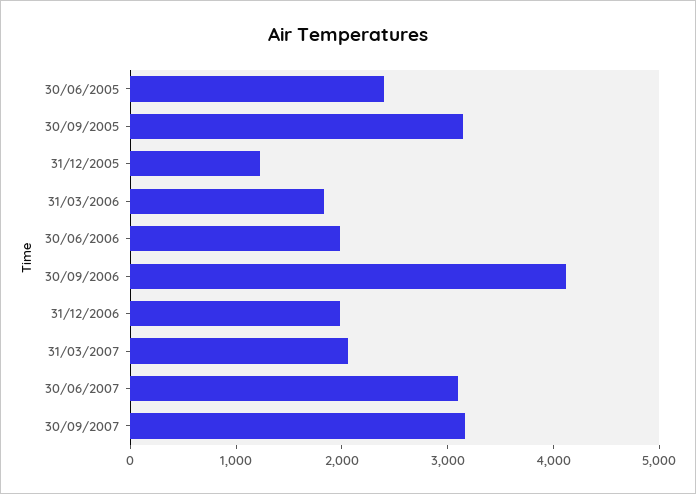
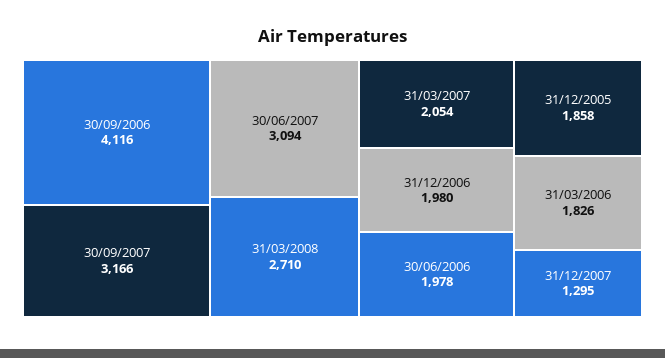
30/06/2005: 2400 -> none
30/09/2005: 3200 -> none
31/12/2005: 1200 -> 1858
31/03/2008: none -> 2710
31/12/2007: none -> 1295

